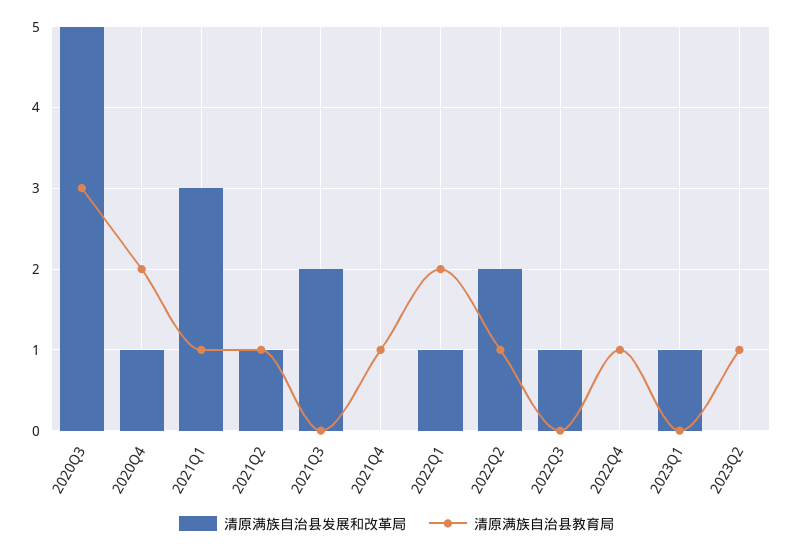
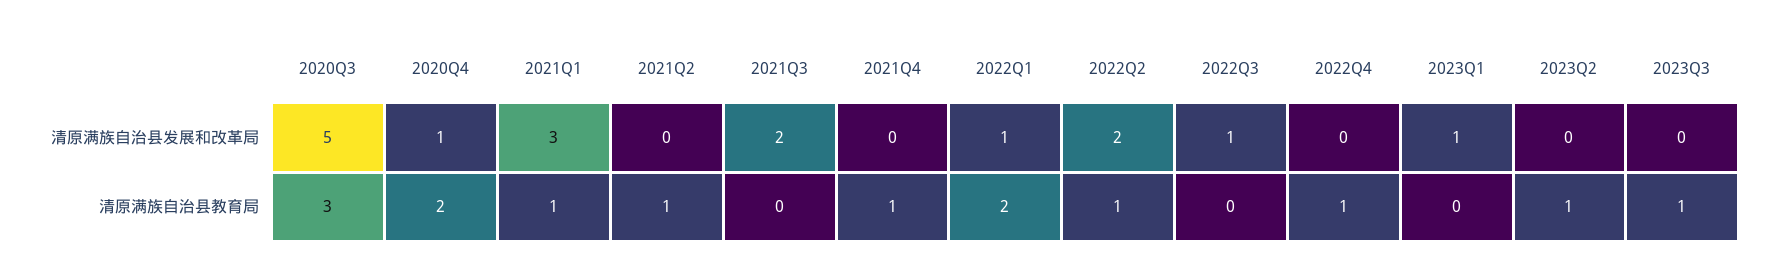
清原满族自治县发展和改革局, 2021Q2: 1 -> 0
清原满族自治县发展和改革局, 2023Q3: none -> 0
清原满族自治县教育局, 2023Q3: none -> 1

